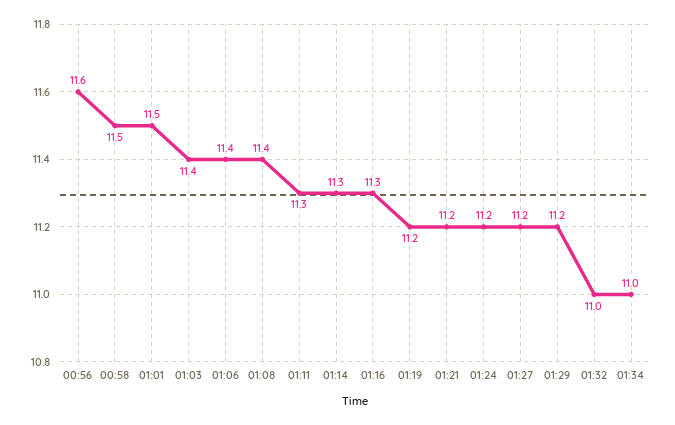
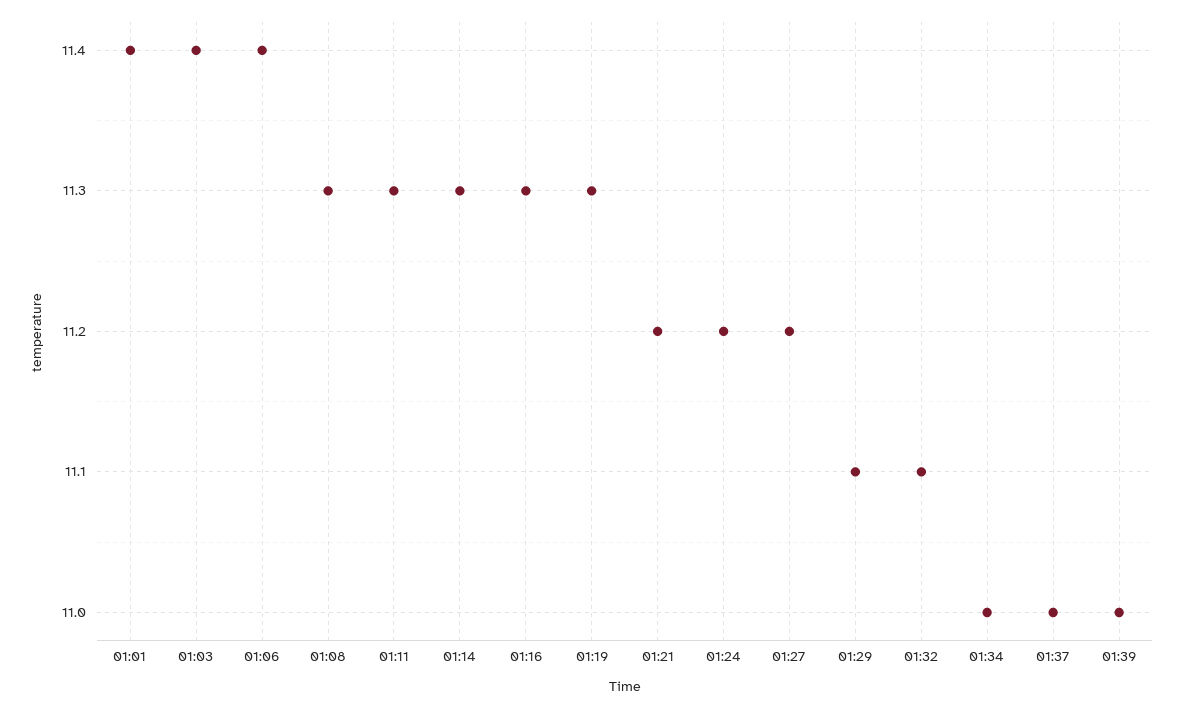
00:56: 11.6 -> none
00:58: 11.5 -> none
01:01: 11.5 -> 11.4
01:08: 11.4 -> 11.3
01:19: 11.2 -> 11.3
01:29: 11.2 -> 11.1
01:32: 11 -> 11.1
01:37: none -> 11
01:39: none -> 11

